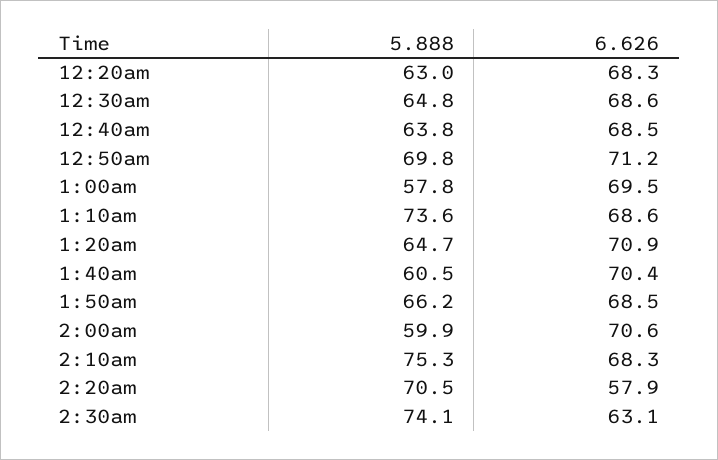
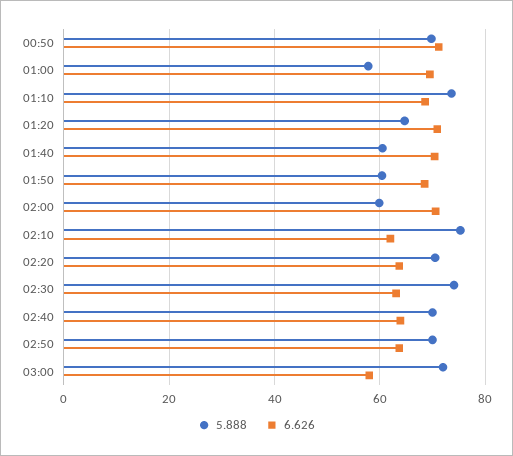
5.888, 12:20am: 63 -> none
6.626, 12:20am: 68.3 -> none
5.888, 12:30am: 64.8 -> none
6.626, 12:30am: 68.6 -> none
5.888, 12:40am: 63.8 -> none
6.626, 12:40am: 68.5 -> none
5.888, 1:50am: 66.2 -> 60
6.626, 2:10am: 68.3 -> 62
6.626, 2:20am: 57.9 -> 64
5.888, 02:40: none -> 70
6.626, 02:40: none -> 64
5.888, 02:50: none -> 70
6.626, 02:50: none -> 64
5.888, 03:00: none -> 72
6.626, 03:00: none -> 58

